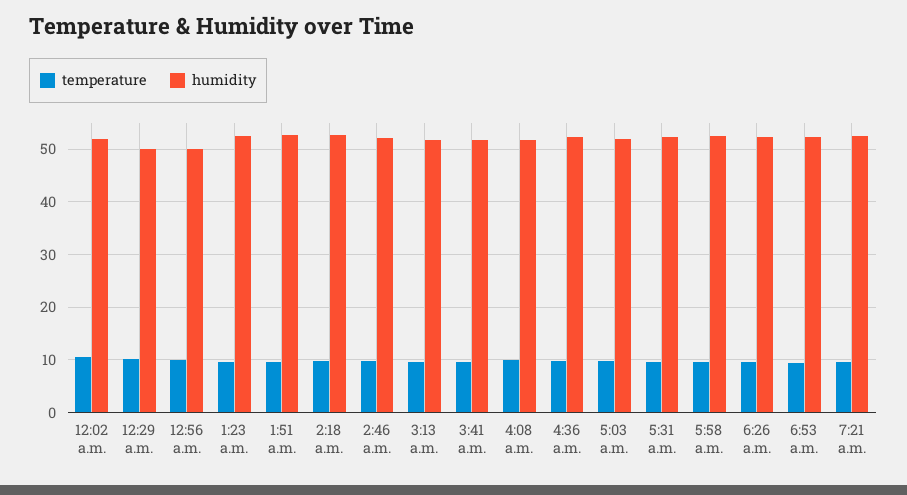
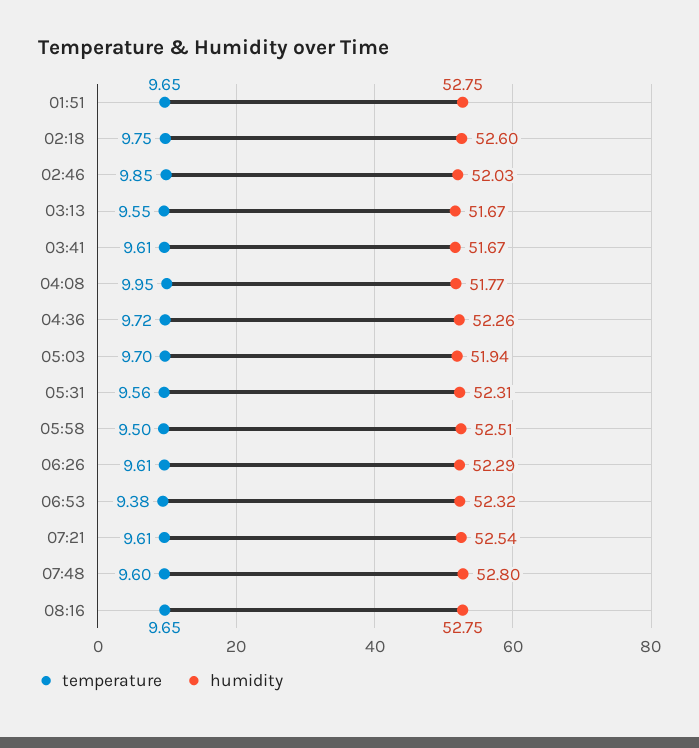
temperature, 12:02 a.m.: 10 -> none
humidity, 12:02 a.m.: 52 -> none
temperature, 12:29 a.m.: 10 -> none
humidity, 12:29 a.m.: 50 -> none
temperature, 12:56 a.m.: 10 -> none
humidity, 12:56 a.m.: 50 -> none
temperature, 1:23 a.m.: 10 -> none
humidity, 1:23 a.m.: 52 -> none
temperature, 07:48: none -> 9.6
humidity, 07:48: none -> 52.8
temperature, 08:16: none -> 9.65
humidity, 08:16: none -> 52.75

